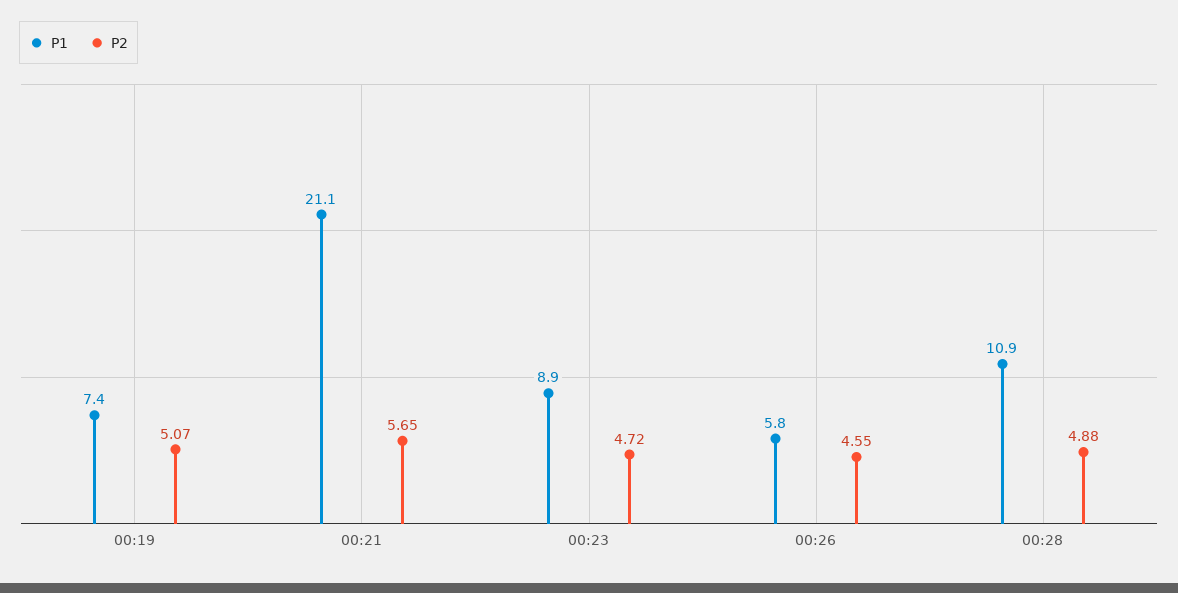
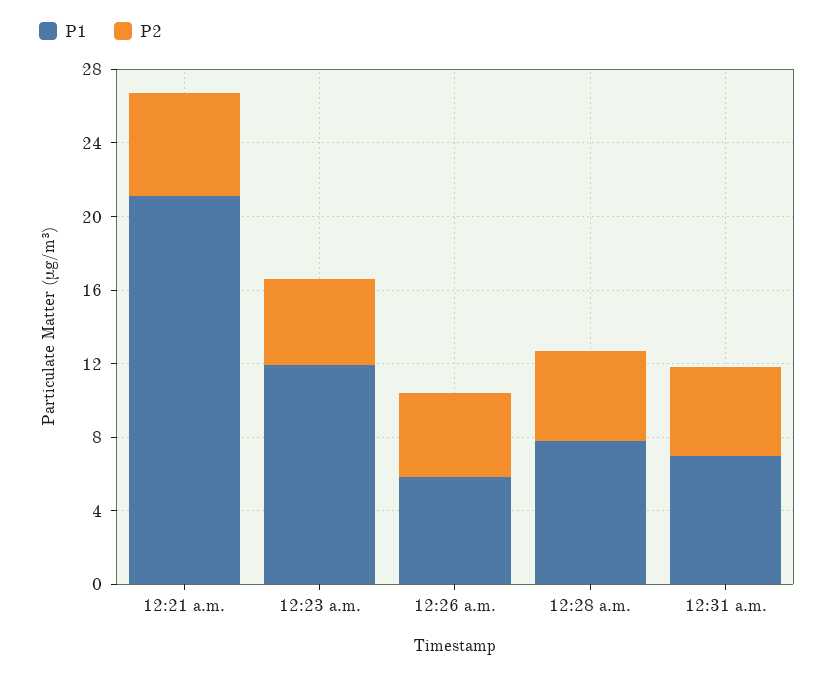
P1, 00:19: 7.4 -> none
P2, 00:19: 5.07 -> none
P1, 00:23: 8.9 -> 12
P1, 00:28: 10.9 -> 8
P1, 12:31 a.m.: none -> 7
P2, 12:31 a.m.: none -> 5

